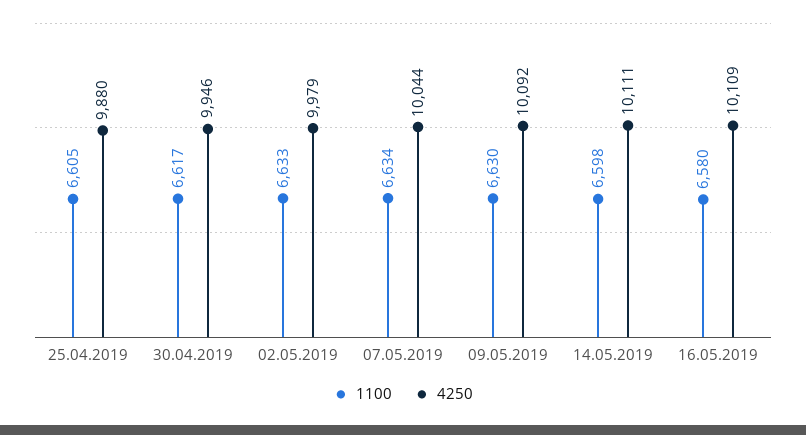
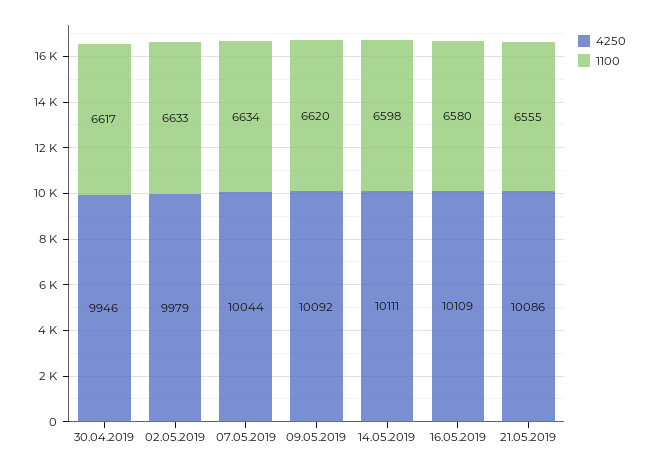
1100, 25.04.2019: 6605 -> none
4250, 25.04.2019: 9880 -> none
1100, 09.05.2019: 6630 -> 6620
4250, 21.05.2019: none -> 10086
1100, 21.05.2019: none -> 6555

